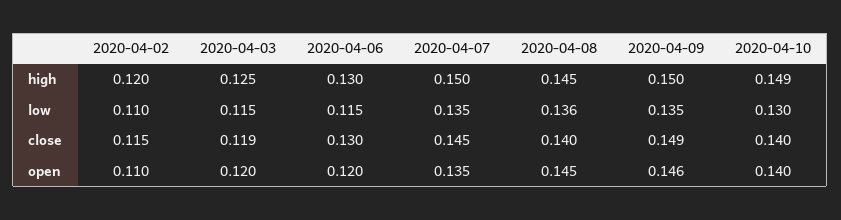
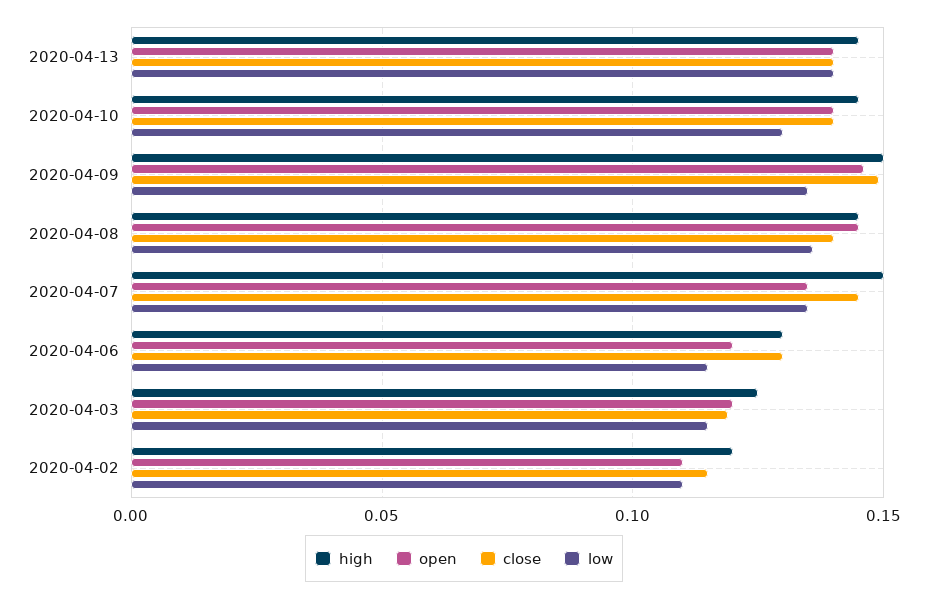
high, 2020-04-10: 0.149 -> 0.145
high, 2020-04-13: none -> 0.145
open, 2020-04-13: none -> 0.14
close, 2020-04-13: none -> 0.14
low, 2020-04-13: none -> 0.14

